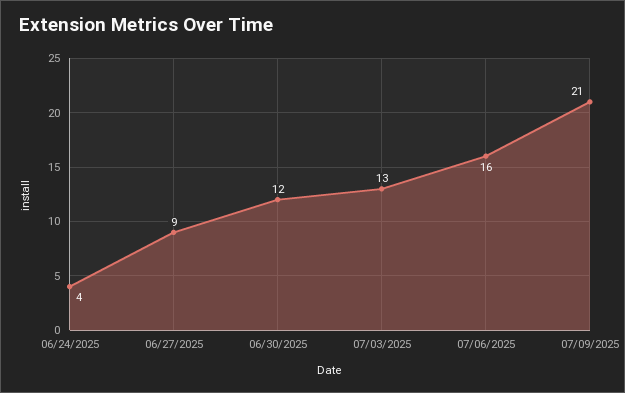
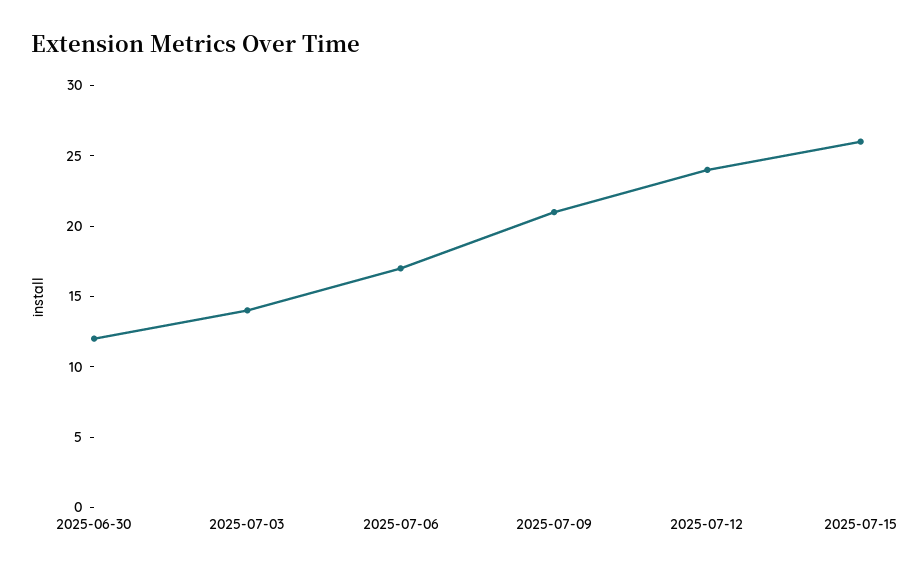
06/24/2025: 4 -> none
06/27/2025: 9 -> none
07/03/2025: 13 -> 14
07/06/2025: 16 -> 17
2025-07-12: none -> 24
2025-07-15: none -> 26

